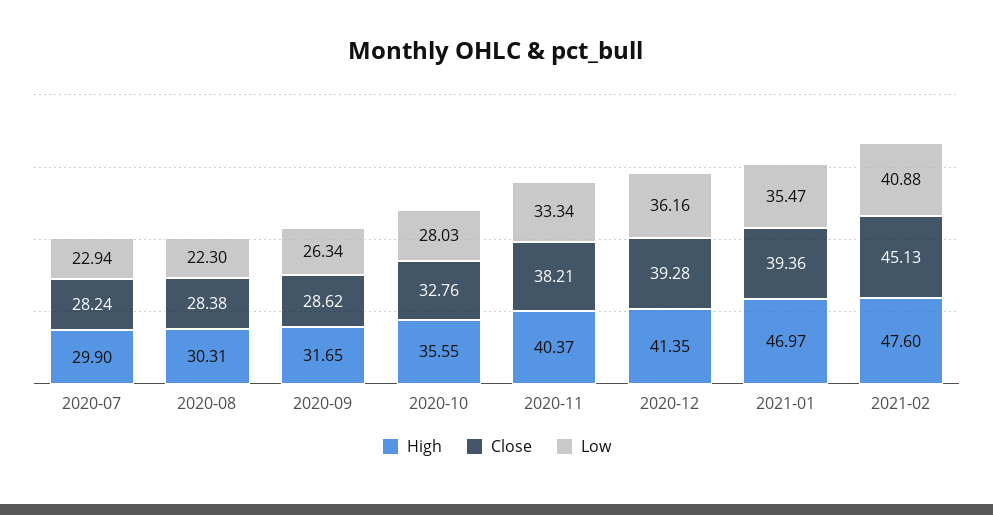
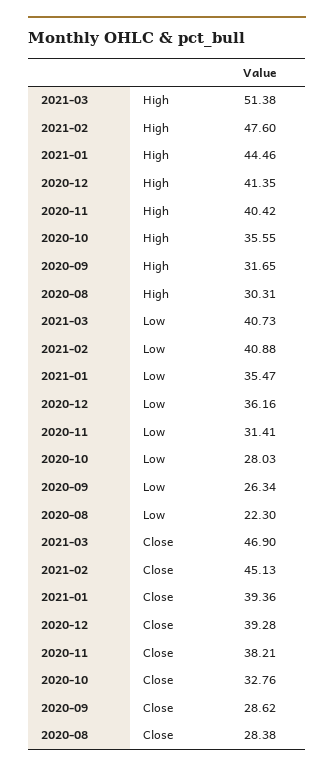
High, 2020-07: 29.9 -> none
Close, 2020-07: 28.24 -> none
Low, 2020-07: 22.94 -> none
High, 2020-11: 40.37 -> 40.42
Low, 2020-11: 33.34 -> 31.41
High, 2021-01: 46.97 -> 44.46
High, 2021-03: none -> 51.38
Low, 2021-03: none -> 40.73
Close, 2021-03: none -> 46.9

